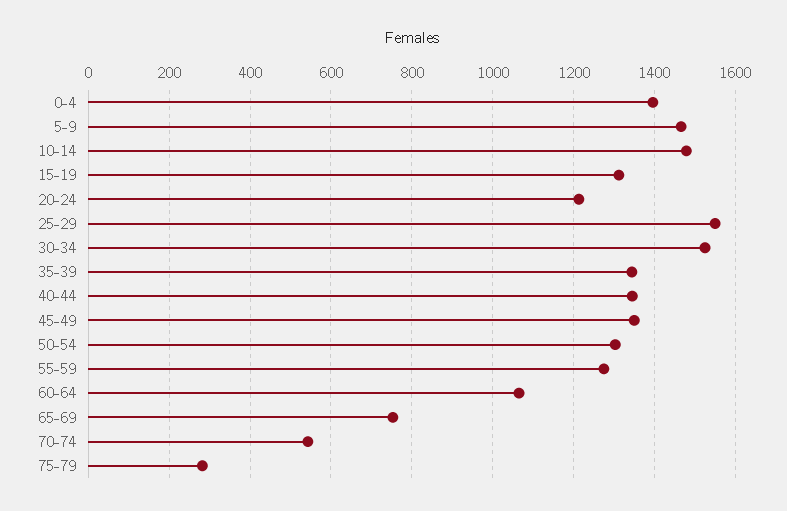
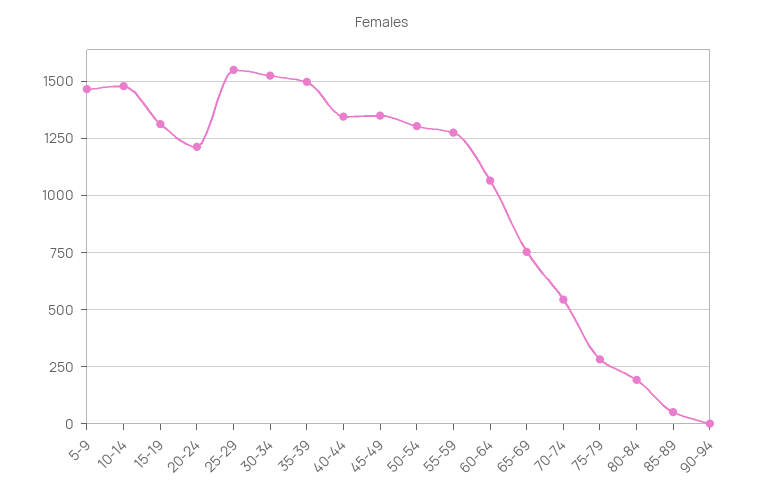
0-4: 1400 -> none
35-39: 1340 -> 1500
80-84: none -> 200
85-89: none -> 50
90-94: none -> 0

